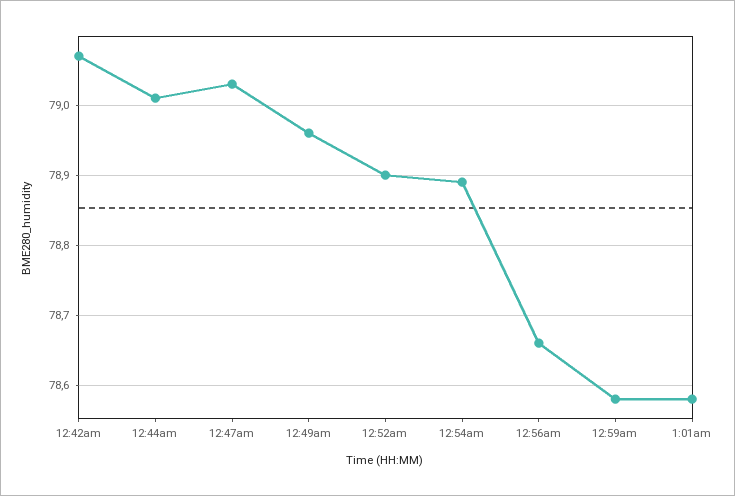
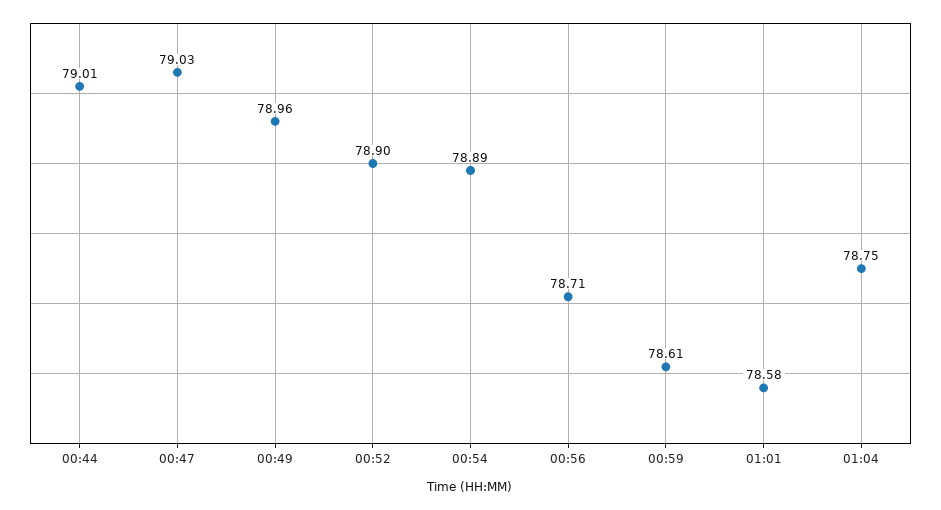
12:42am: 79.07 -> none
12:56am: 78.66 -> 78.71
12:59am: 78.58 -> 78.61
01:04: none -> 78.75

